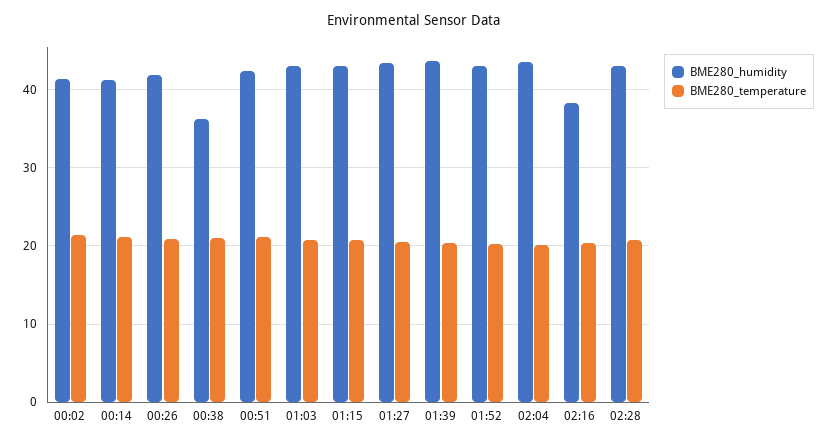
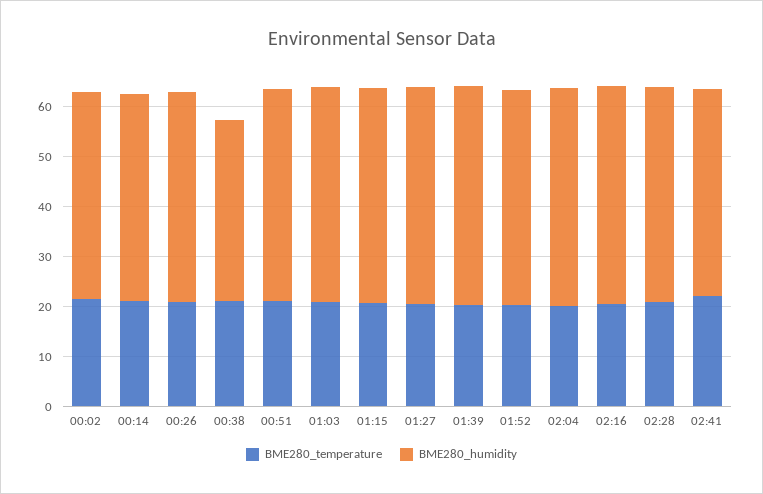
BME280_humidity, 02:16: 38 -> 44
BME280_temperature, 02:41: none -> 22
BME280_humidity, 02:41: none -> 42

